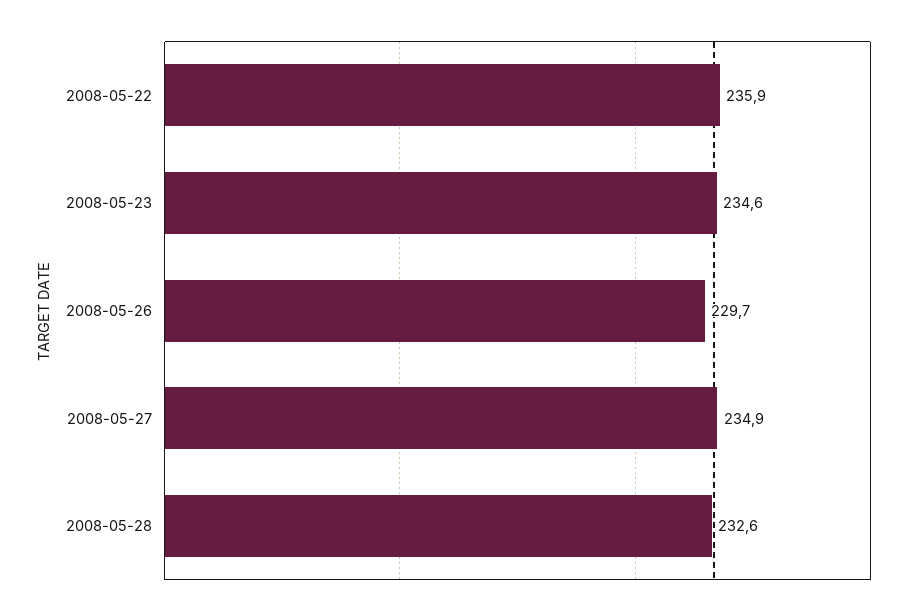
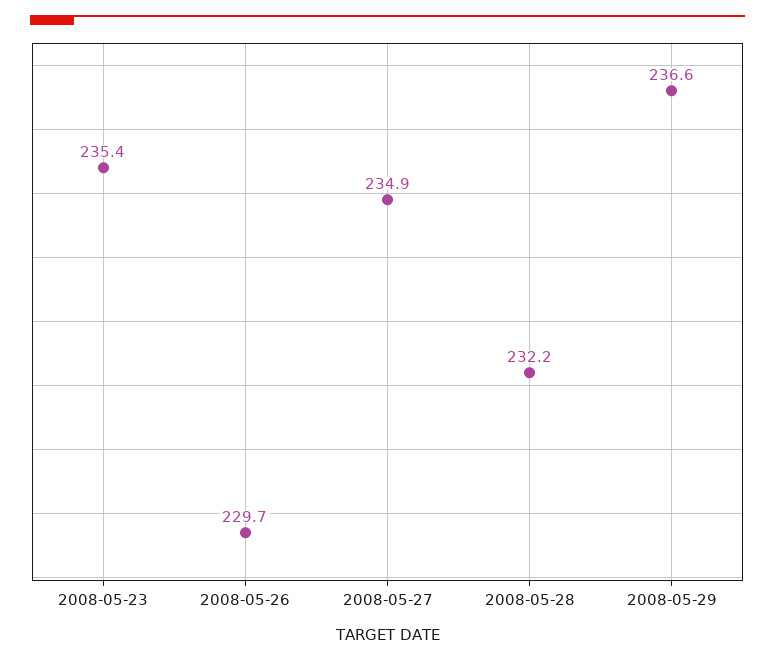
2008-05-22: 235.9 -> none
2008-05-23: 234.6 -> 235.4
2008-05-28: 232.6 -> 232.2
2008-05-29: none -> 236.6

